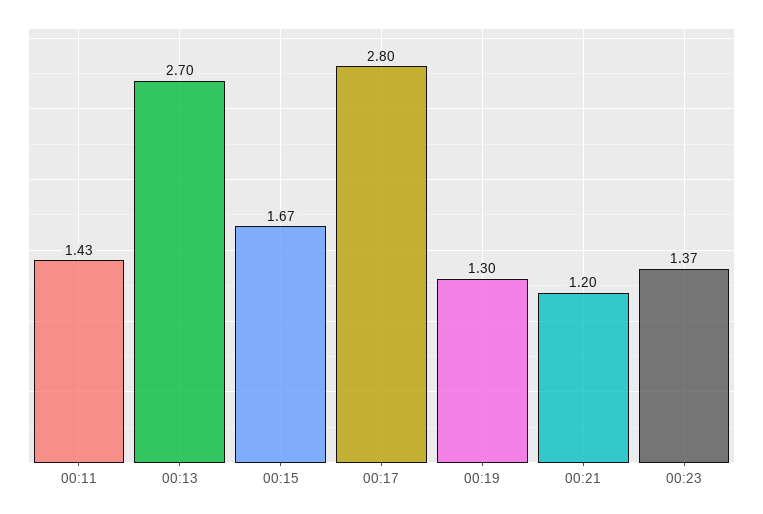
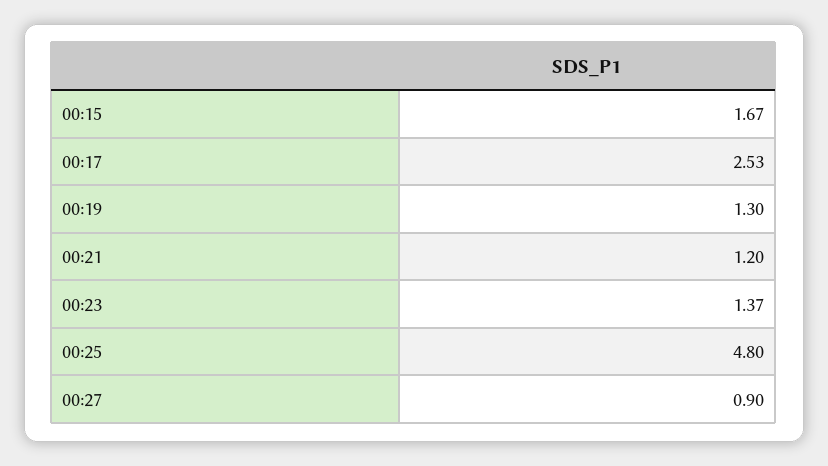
00:11: 1.43 -> none
00:13: 2.7 -> none
00:17: 2.8 -> 2.53
00:25: none -> 4.8
00:27: none -> 0.9

